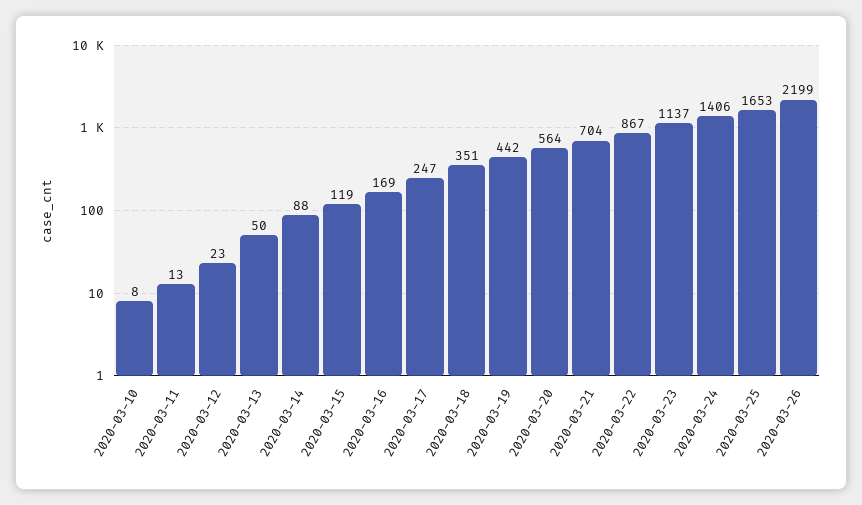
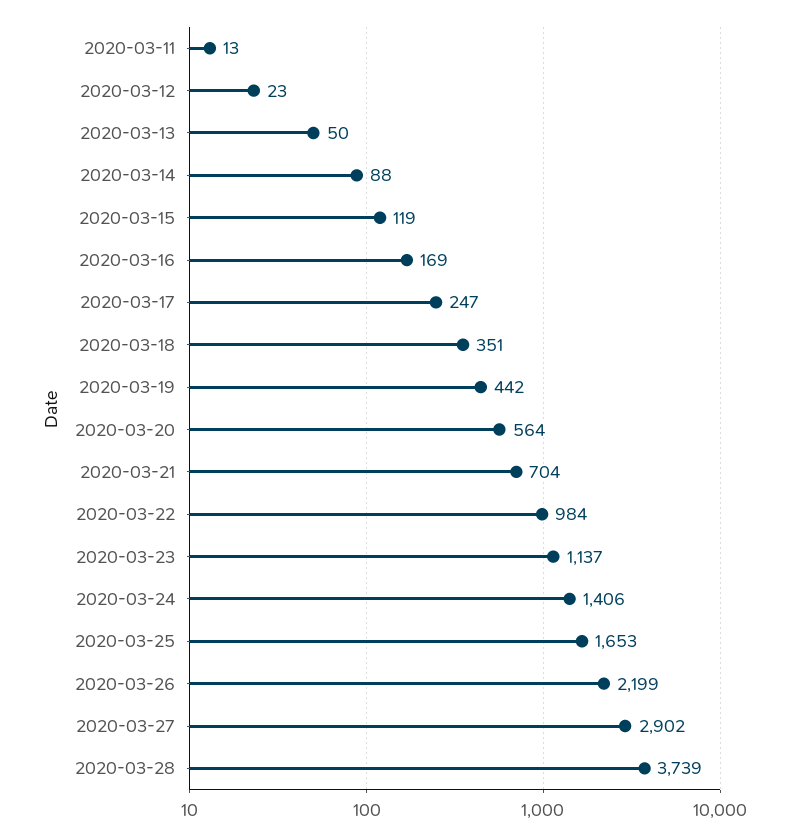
2020-03-10: 8 -> none
2020-03-22: 867 -> 984
2020-03-27: none -> 2902
2020-03-28: none -> 3739

